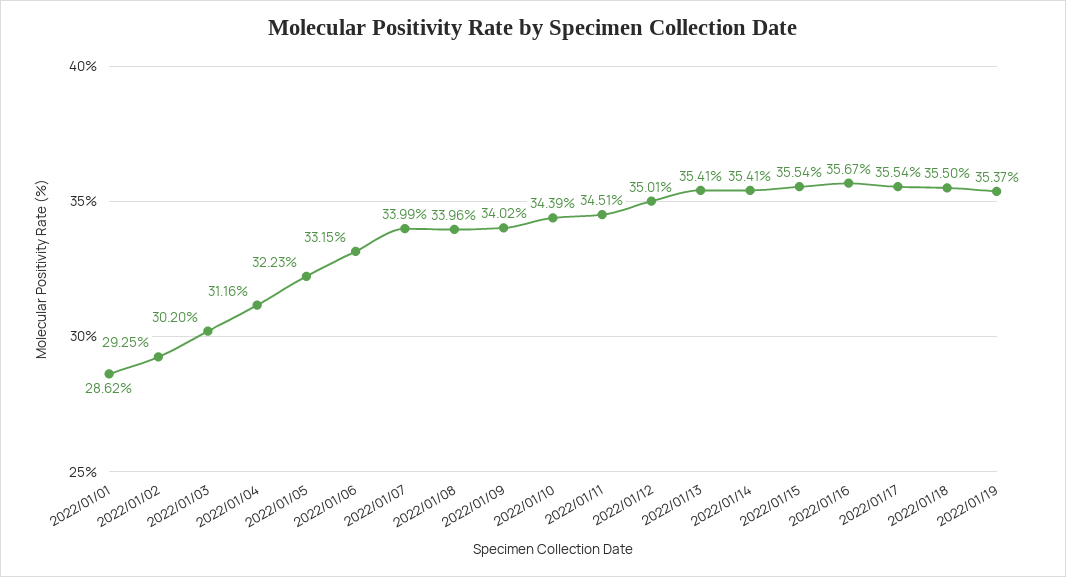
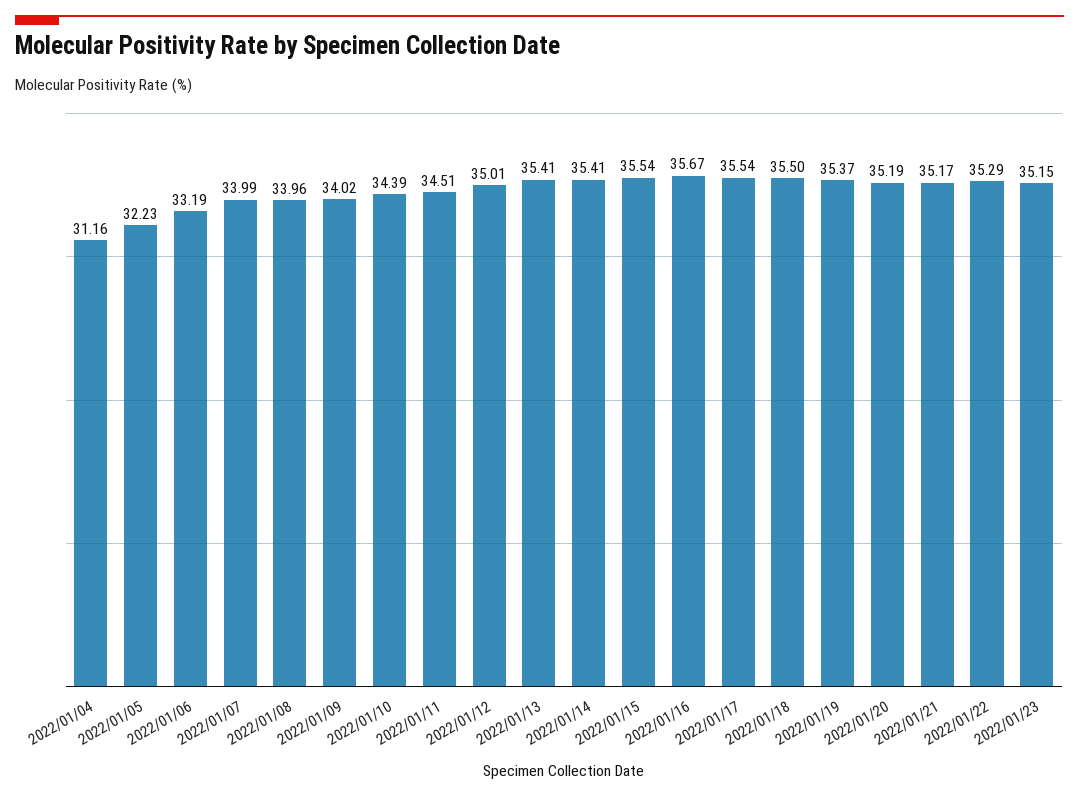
2022/01/01: 28.62 -> none
2022/01/02: 29.25 -> none
2022/01/03: 30.2 -> none
2022/01/06: 33.15 -> 33.19
2022/01/20: none -> 35.19
2022/01/21: none -> 35.17
2022/01/22: none -> 35.29
2022/01/23: none -> 35.15

